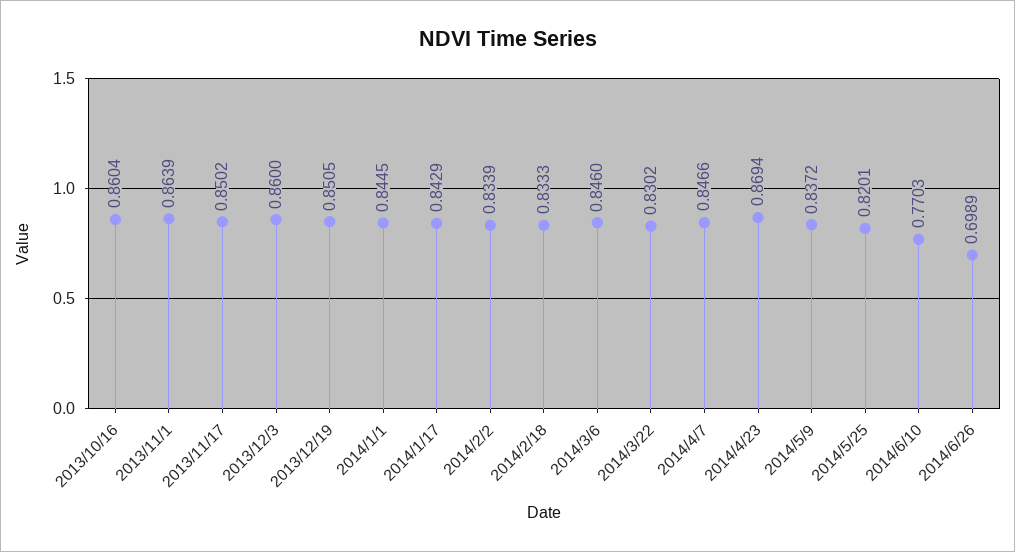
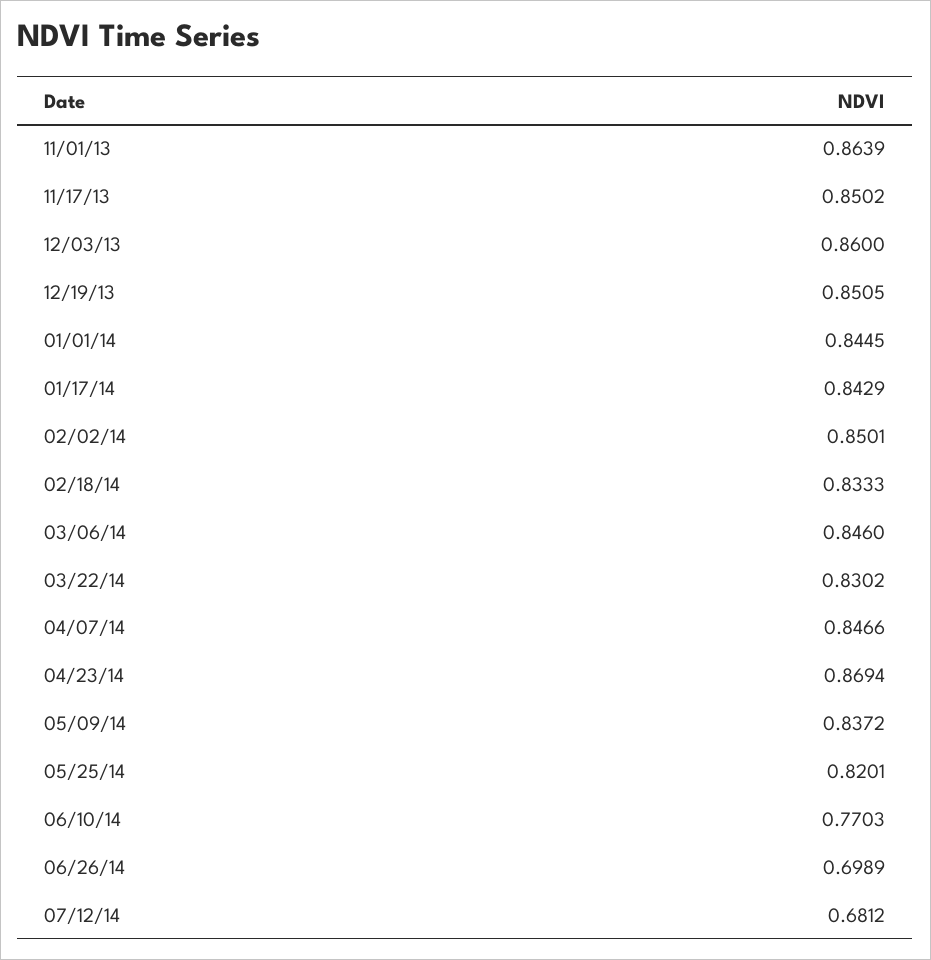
2013/10/16: 0.8604 -> none
2014/2/2: 0.8339 -> 0.8501
07/12/14: none -> 0.6812

